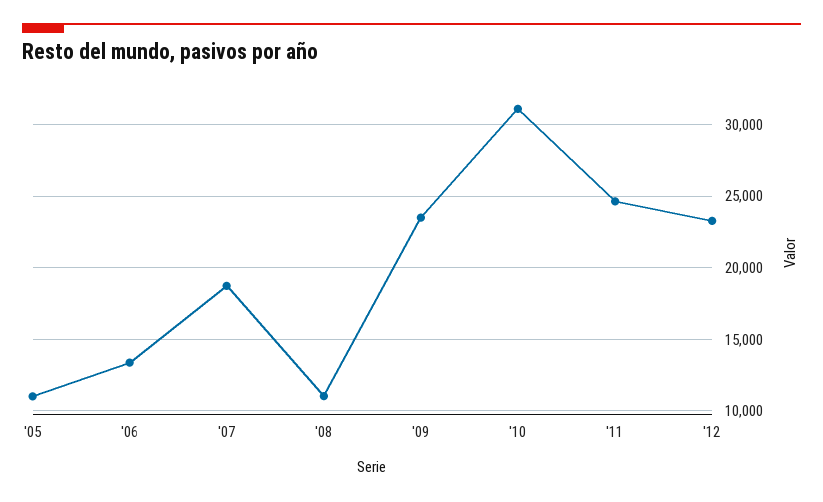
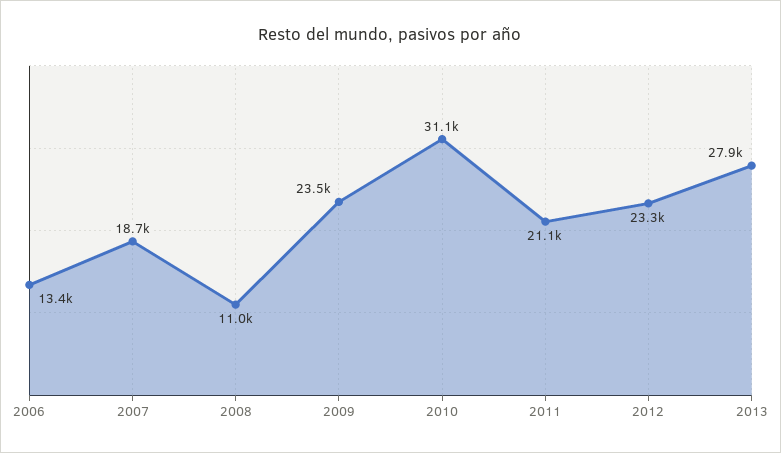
'05: 11000 -> none
'11: 24500 -> 21100
2013: none -> 27900

